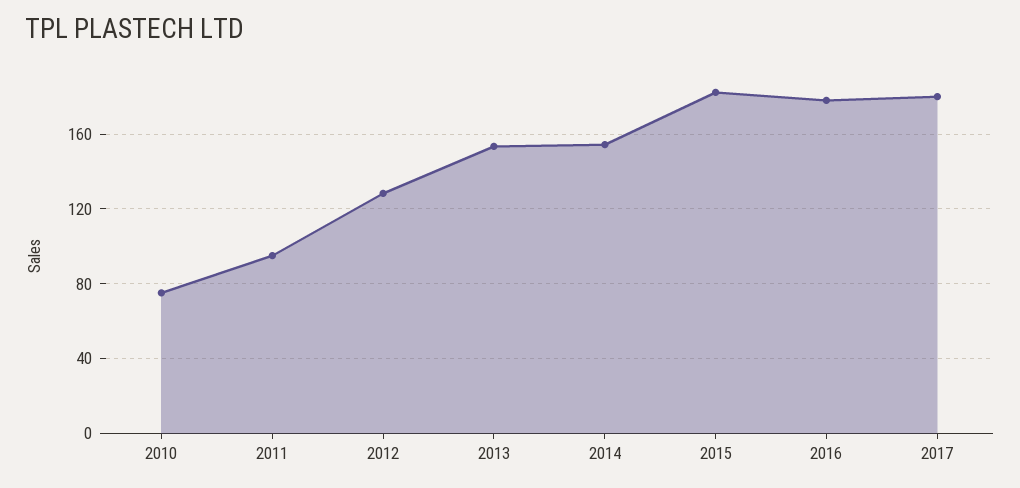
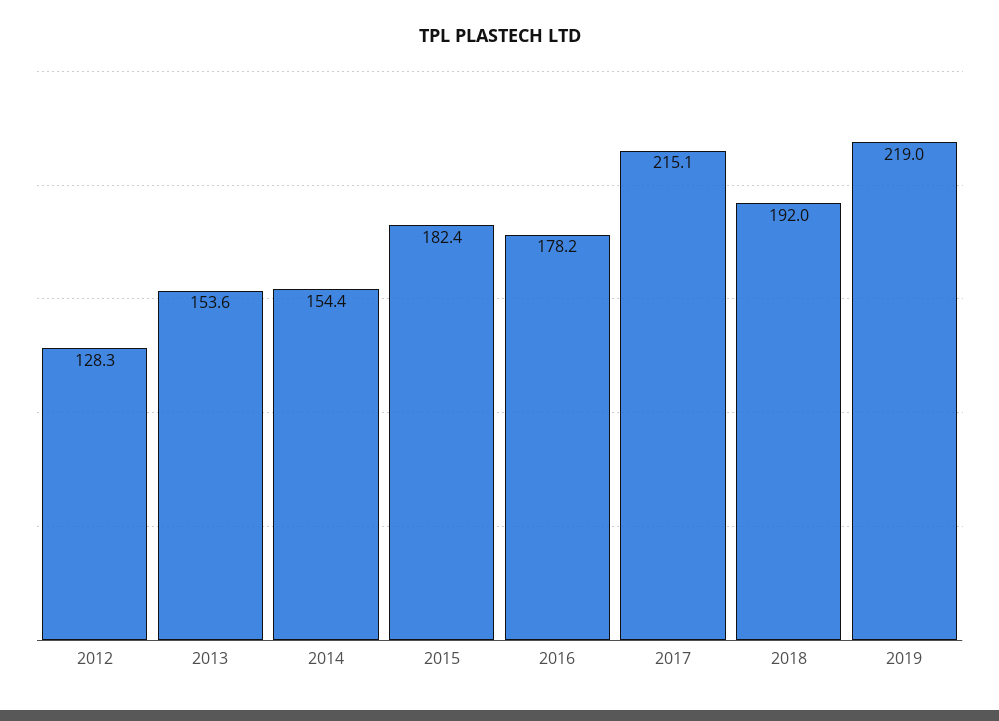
2010: 75 -> none
2011: 95 -> none
2017: 180 -> 215.1
2018: none -> 192
2019: none -> 219

